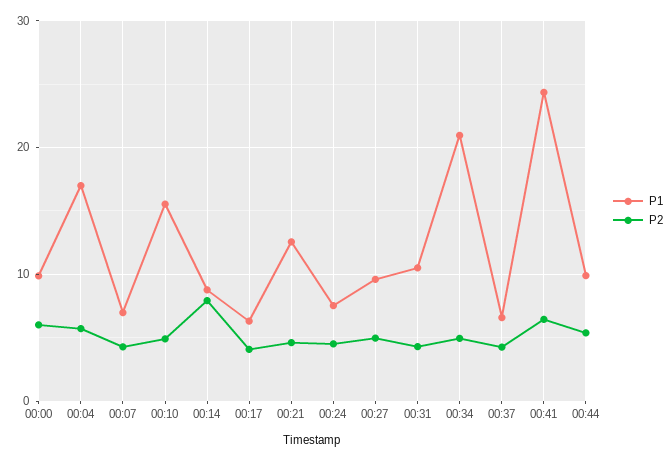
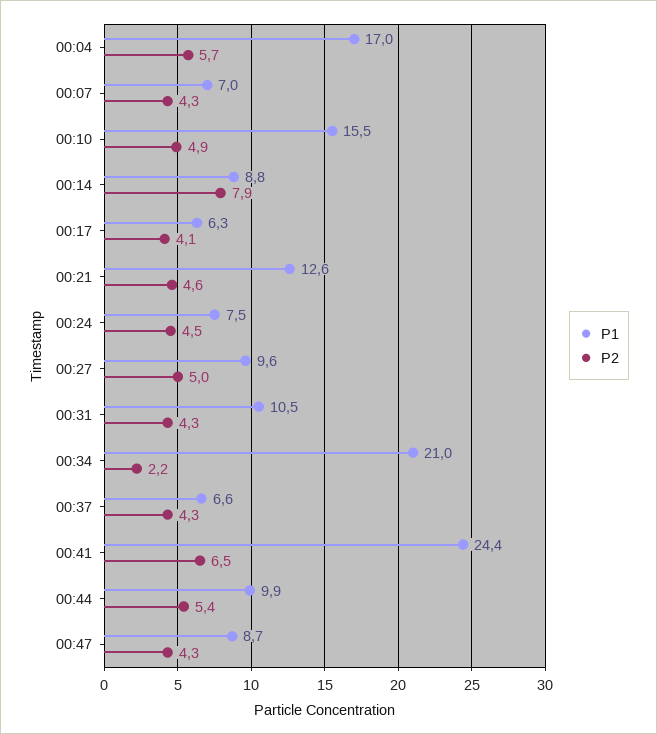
P1, 00:00: 10 -> none
P2, 00:00: 6 -> none
P2, 00:34: 5 -> 2.2
P1, 00:47: none -> 8.7
P2, 00:47: none -> 4.3

